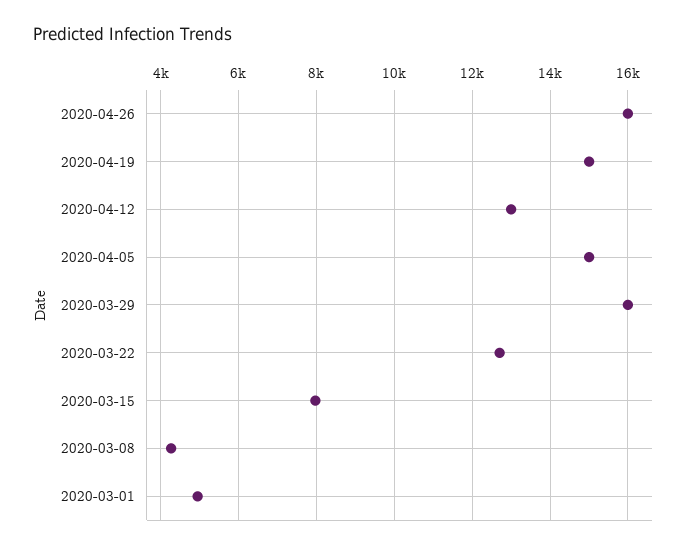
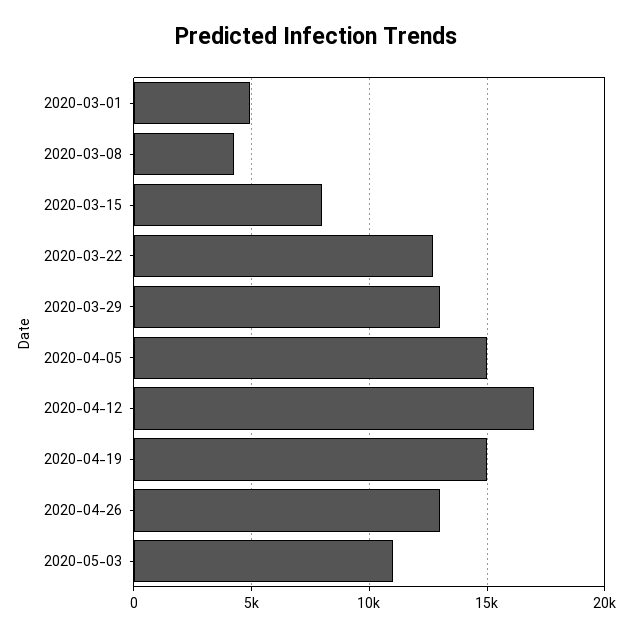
2020-04-26: 16000 -> 13000
2020-04-12: 13000 -> 17000
2020-03-29: 16000 -> 13000
2020-05-03: none -> 11000

